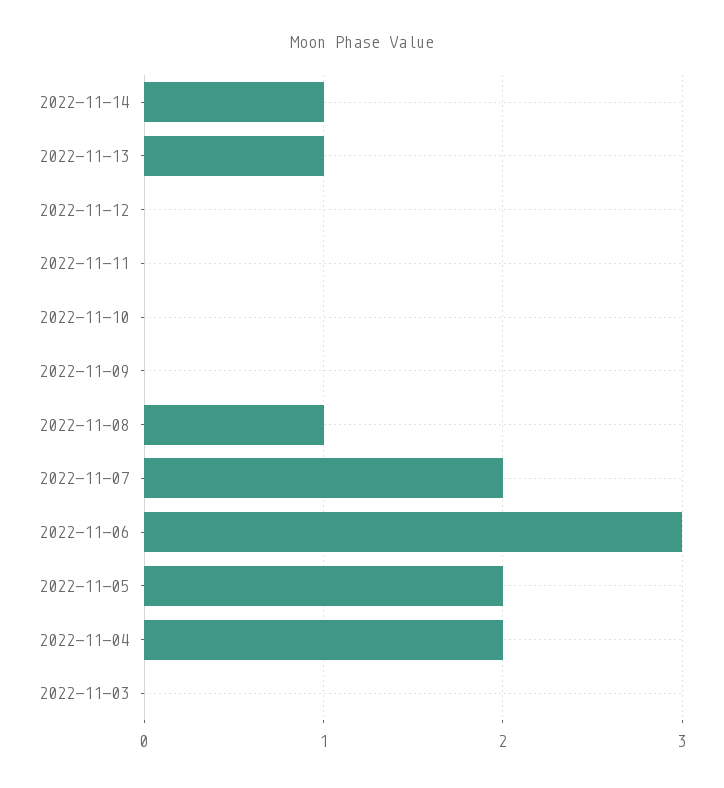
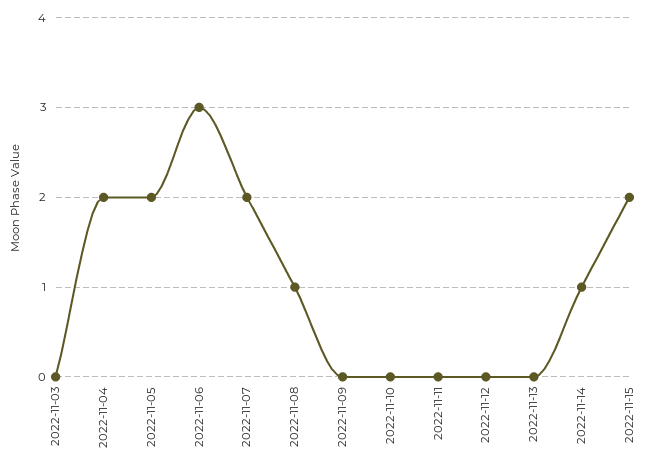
2022-11-13: 1 -> 0
2022-11-15: none -> 2

